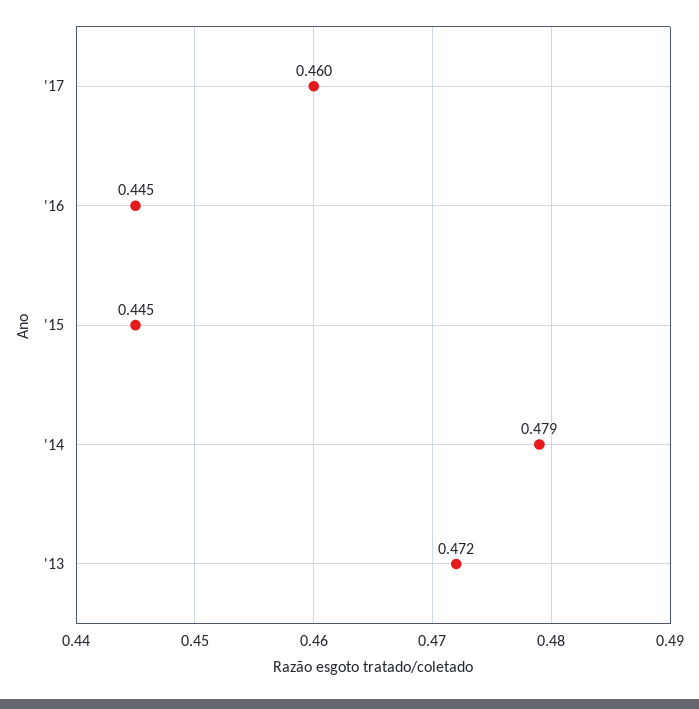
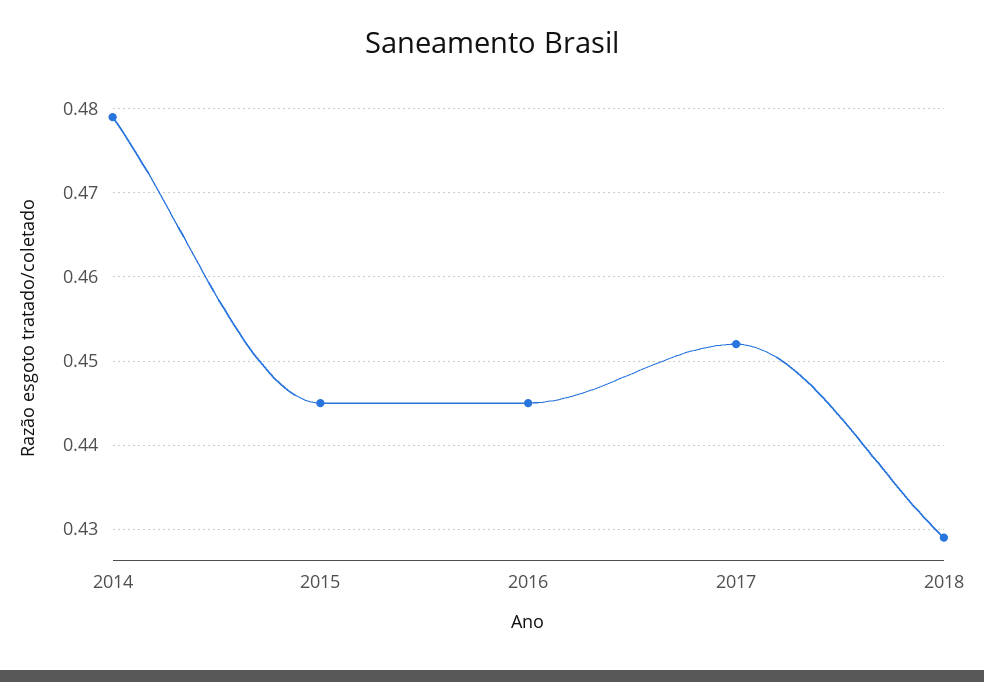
'17: 0.46 -> 0.452
'13: 0.472 -> none
2018: none -> 0.429

